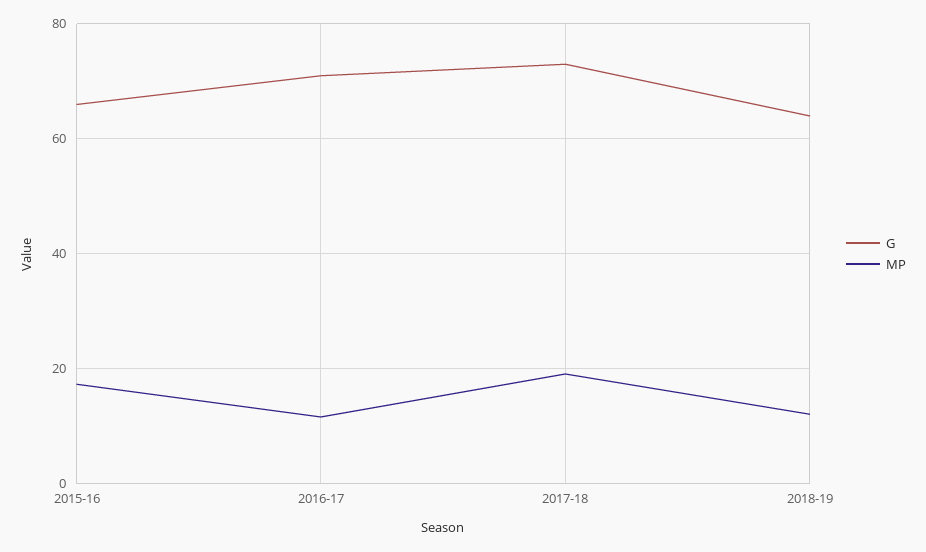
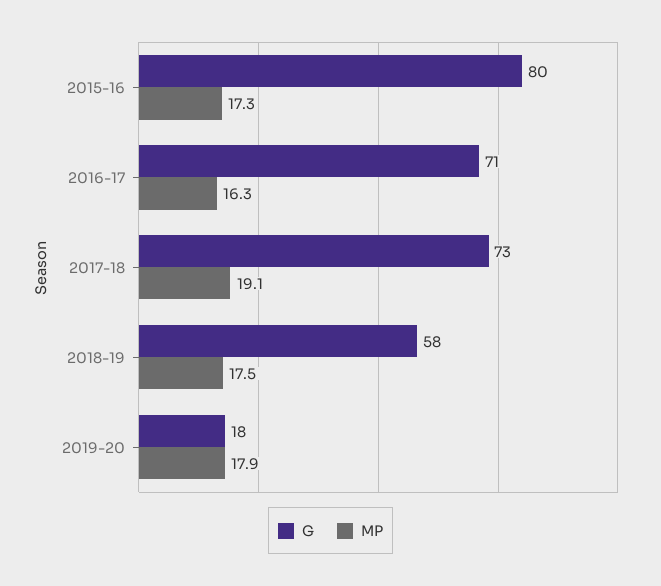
G, 2015-16: 66 -> 80
MP, 2016-17: 12 -> 16.3
G, 2018-19: 64 -> 58
MP, 2018-19: 12 -> 17.5
G, 2019-20: none -> 18
MP, 2019-20: none -> 17.9

